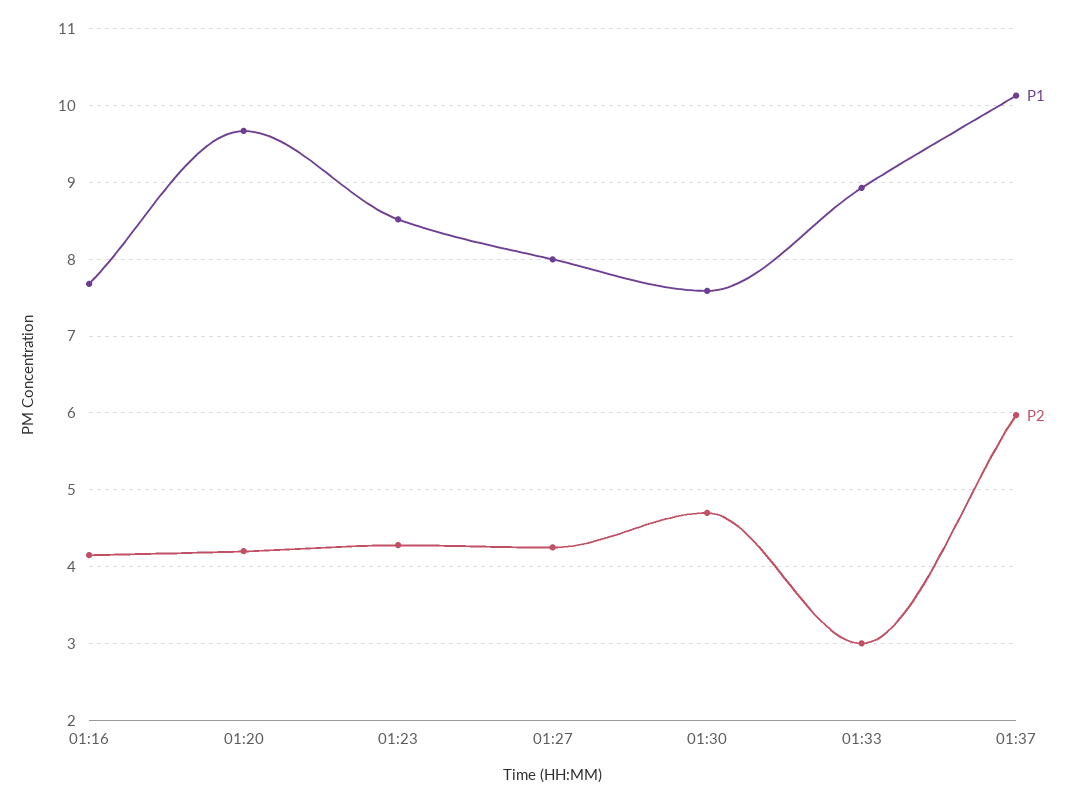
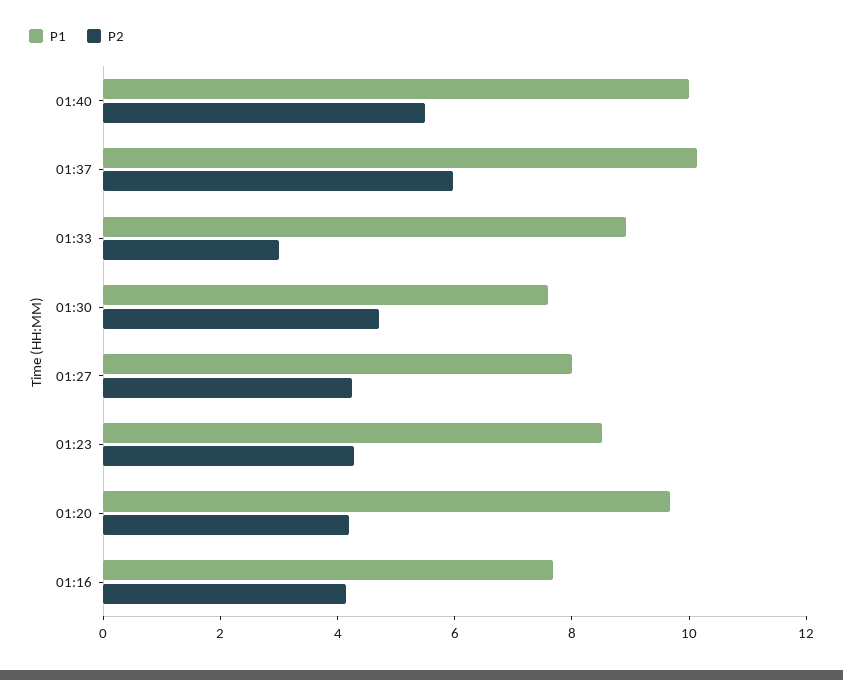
P1, 01:40: none -> 10
P2, 01:40: none -> 5.5

